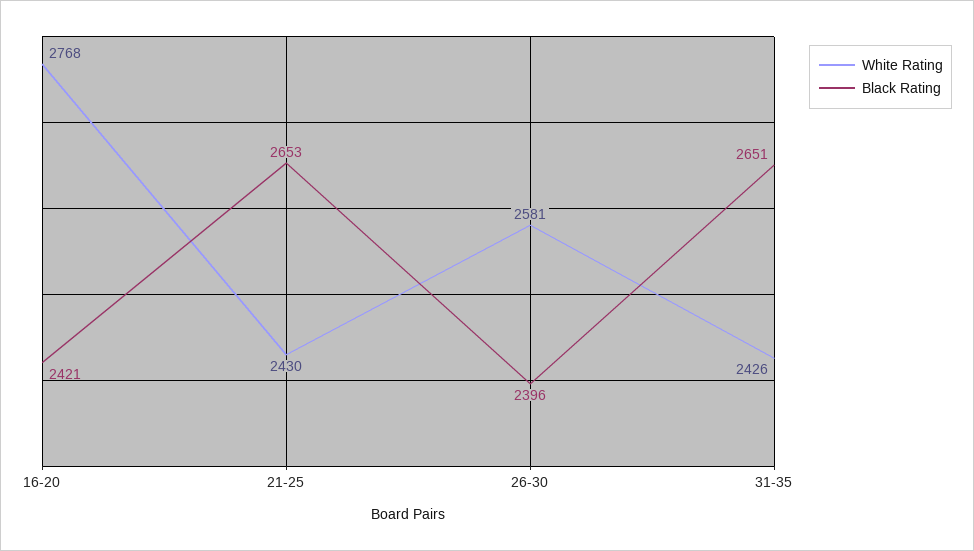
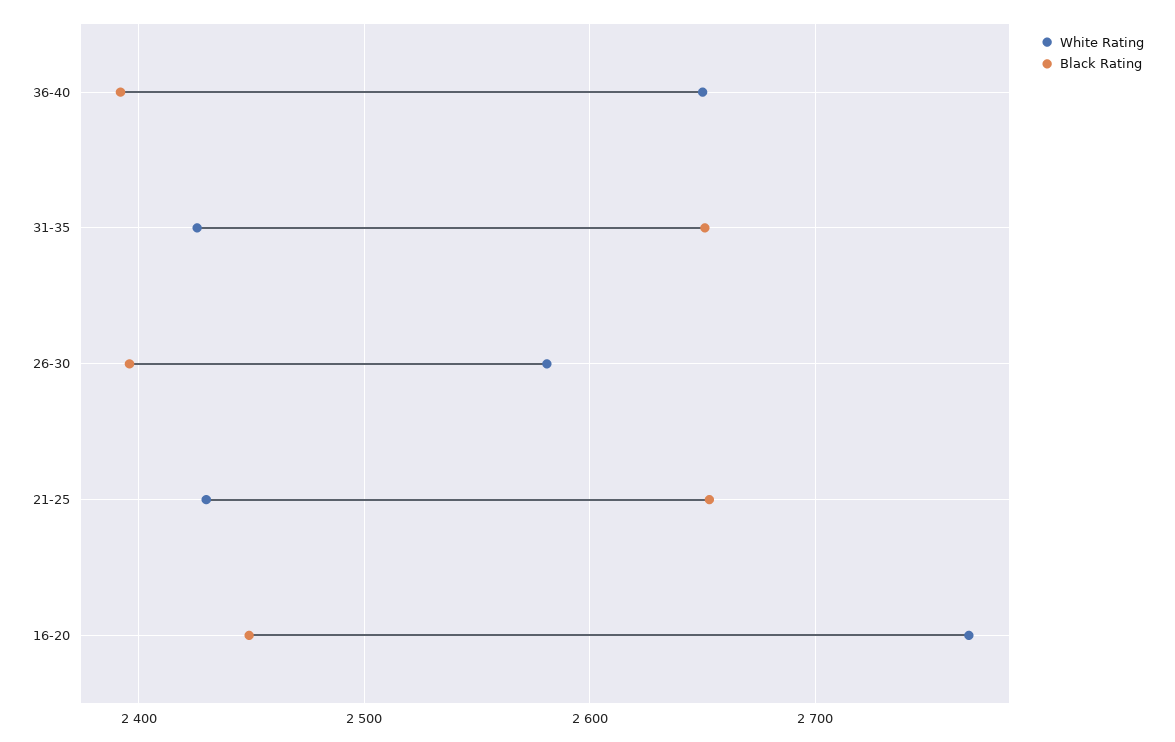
Black Rating, 16-20: 2421 -> 2450
White Rating, 36-40: none -> 2650
Black Rating, 36-40: none -> 2390

